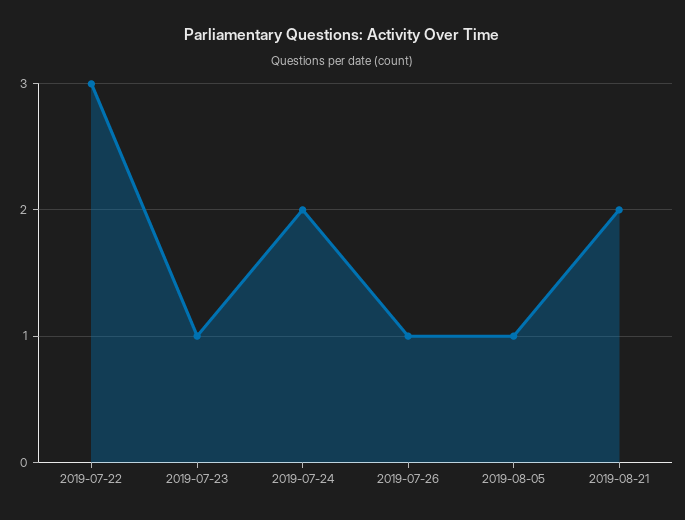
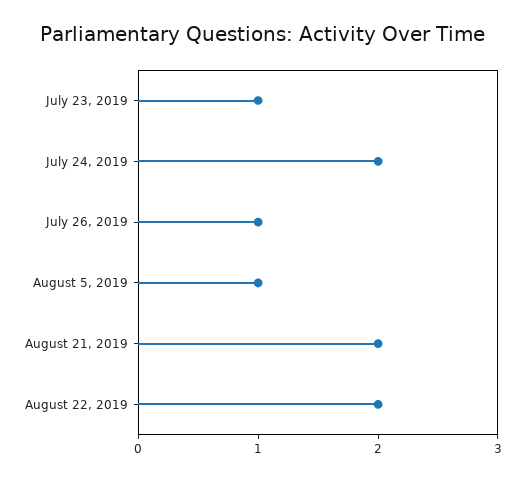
2019-07-22: 3 -> none
August 22, 2019: none -> 2

